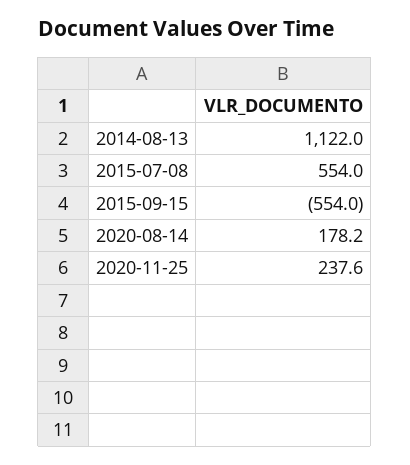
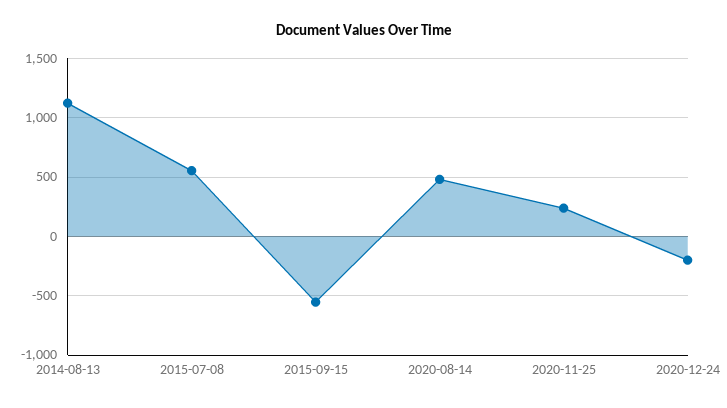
2020-08-14: 178.2 -> 500
2020-12-24: none -> -200

